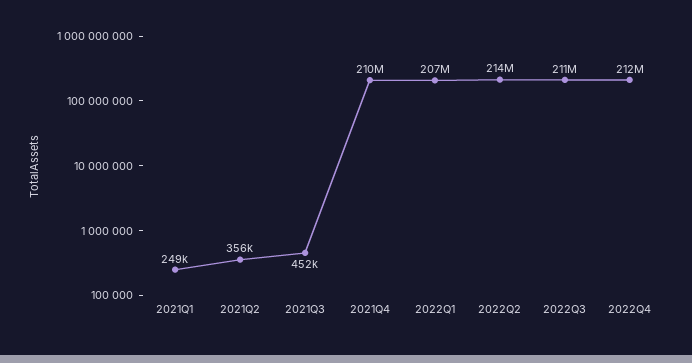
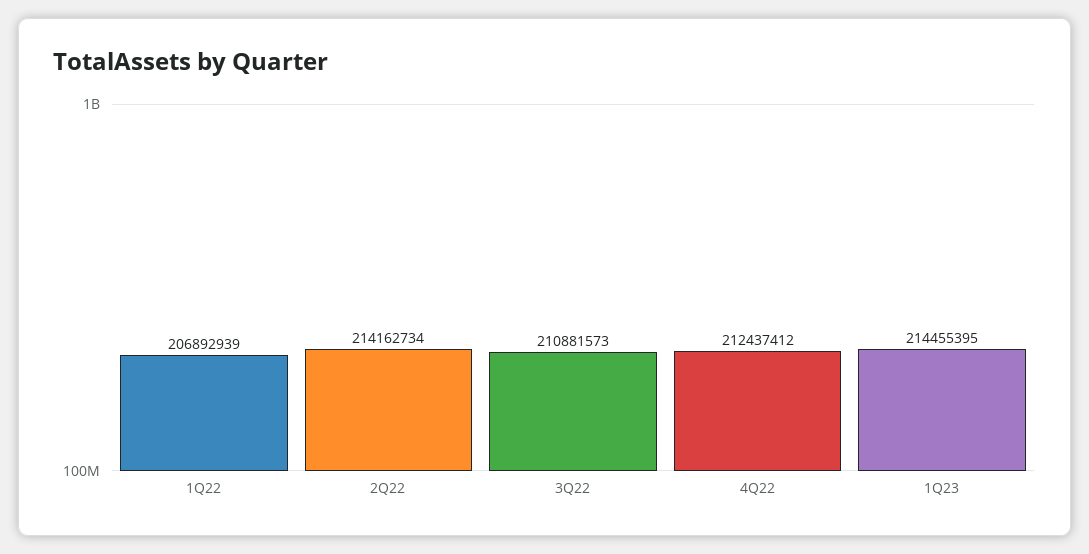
2021Q1: 249000 -> none
2021Q2: 356000 -> none
2021Q3: 452000 -> none
2021Q4: 210000000 -> none
1Q23: none -> 214455395

